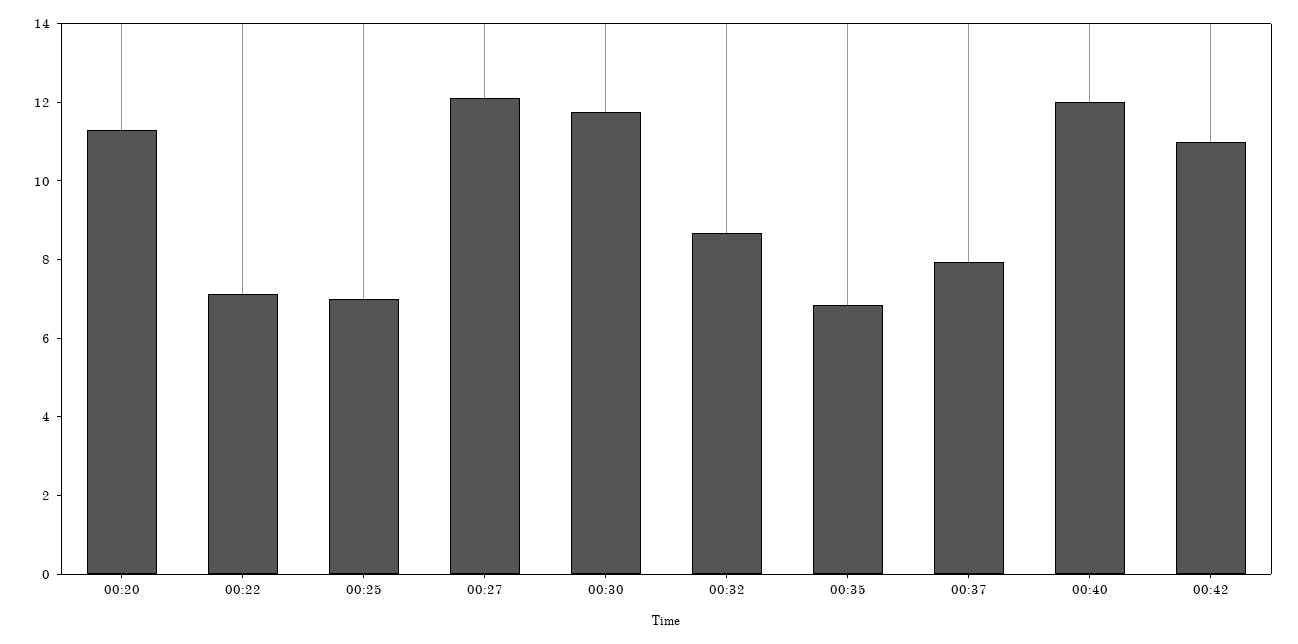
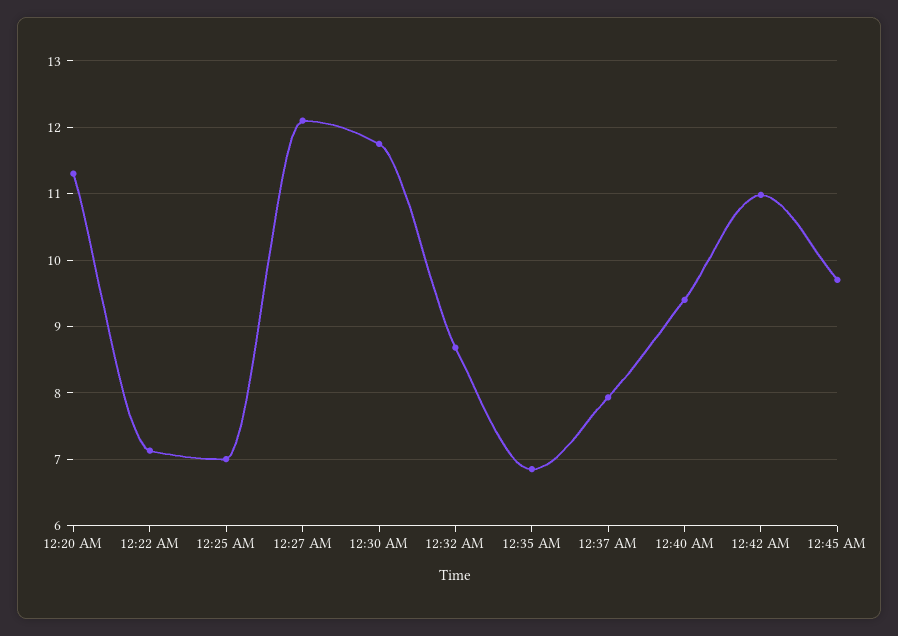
00:40: 12 -> 9.4
12:45 AM: none -> 9.7

